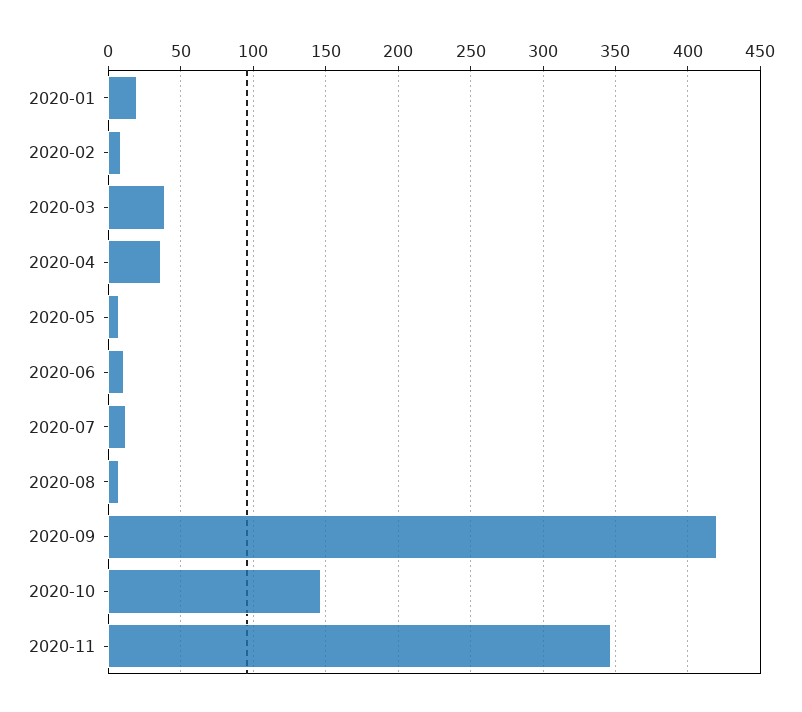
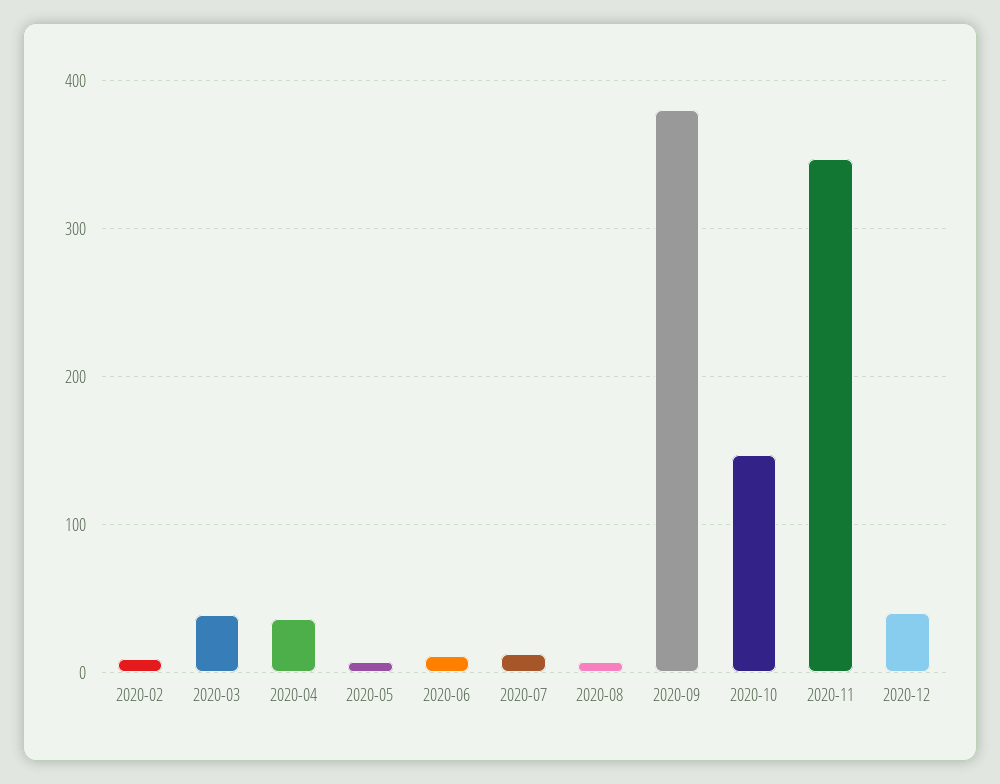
2020-01: 20 -> none
2020-09: 420 -> 380
2020-12: none -> 40

